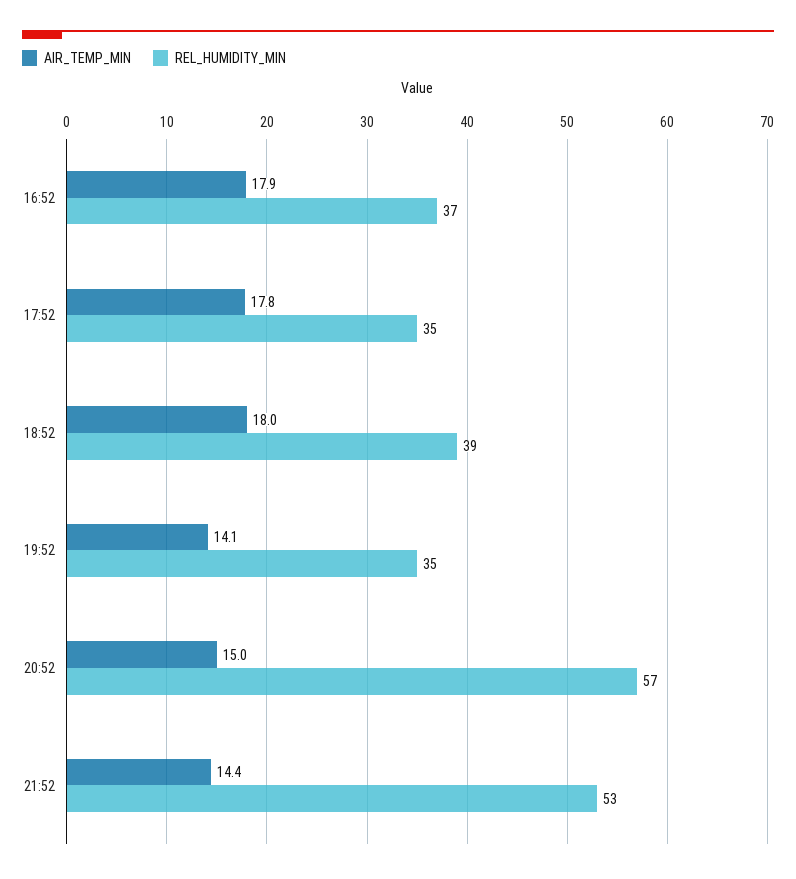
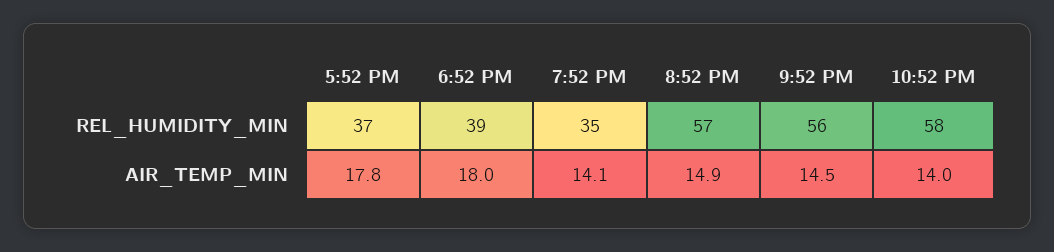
AIR_TEMP_MIN, 16:52: 17.9 -> none
REL_HUMIDITY_MIN, 16:52: 37 -> none
REL_HUMIDITY_MIN, 17:52: 35 -> 37
AIR_TEMP_MIN, 20:52: 15 -> 14.9
AIR_TEMP_MIN, 21:52: 14.4 -> 14.5
REL_HUMIDITY_MIN, 21:52: 53 -> 56
REL_HUMIDITY_MIN, 10:52 PM: none -> 58
AIR_TEMP_MIN, 10:52 PM: none -> 14

